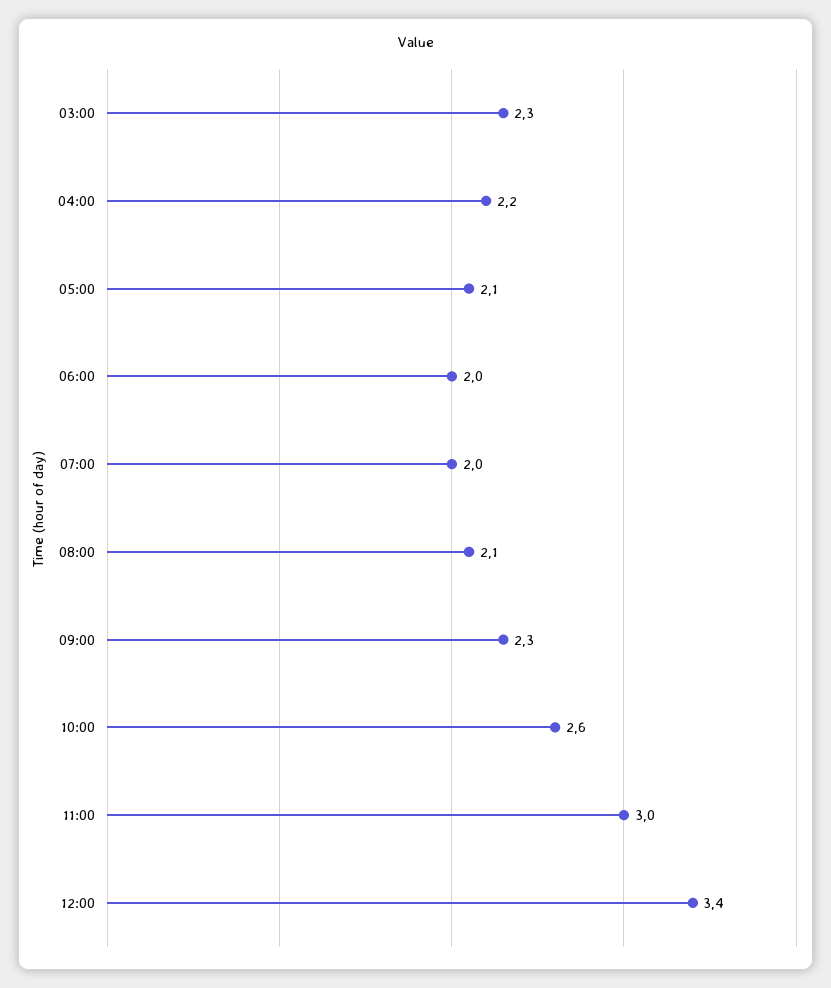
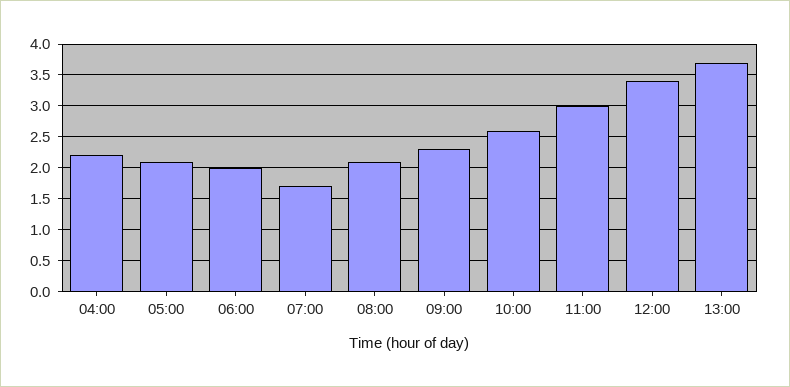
03:00: 2.3 -> none
07:00: 2 -> 1.7
13:00: none -> 3.7

